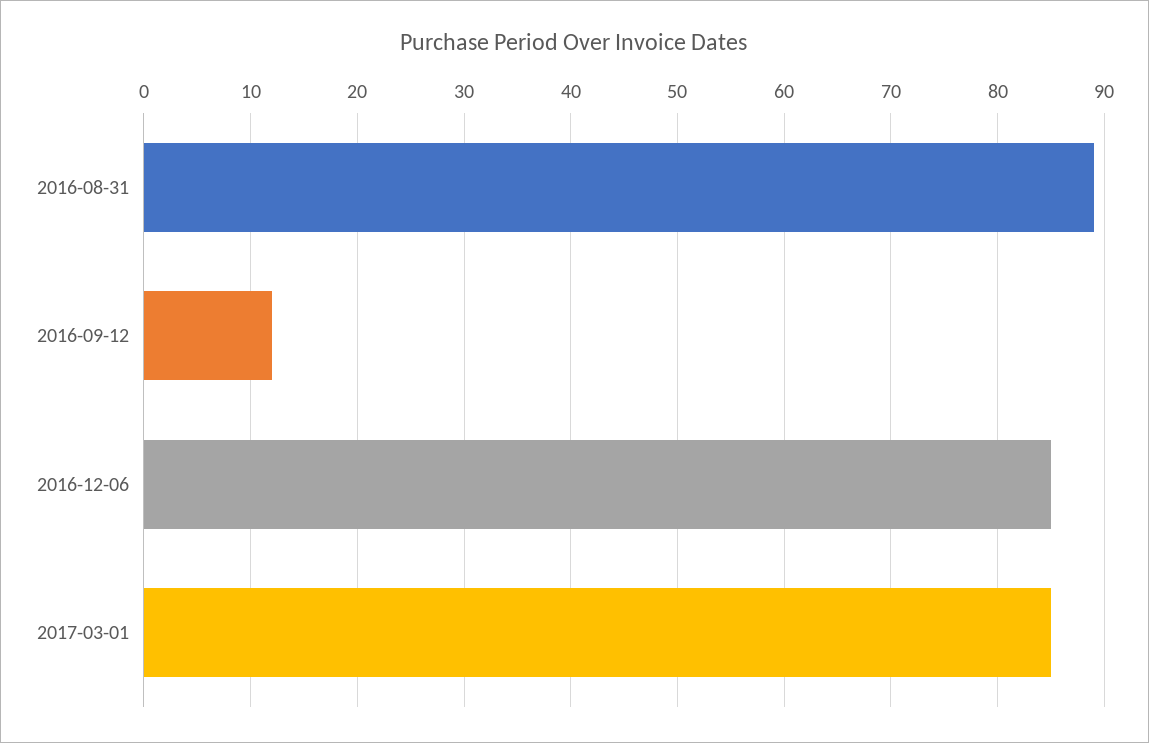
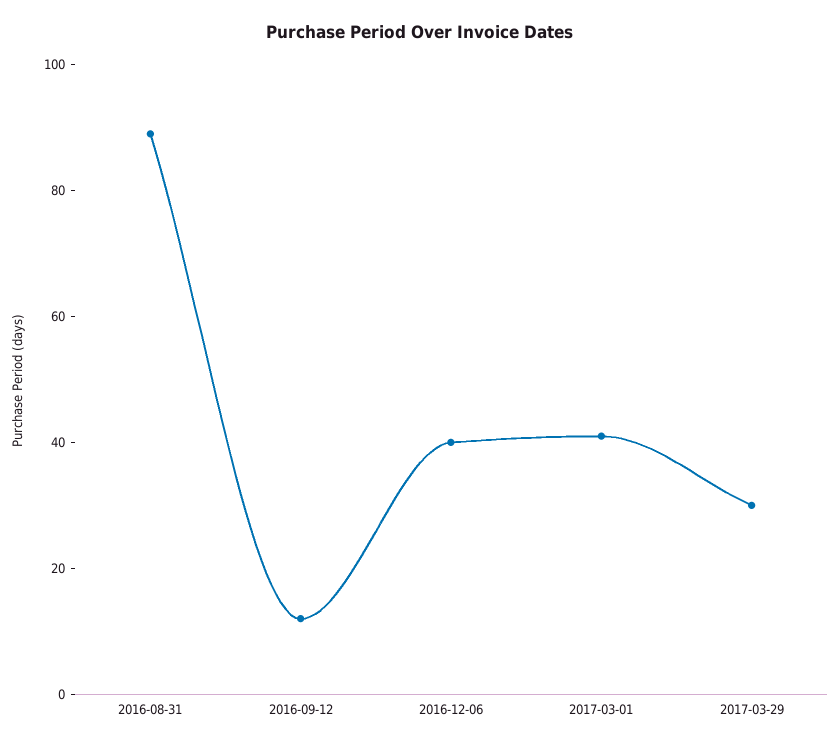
2016-12-06: 85 -> 40
2017-03-01: 85 -> 40
2017-03-29: none -> 30

